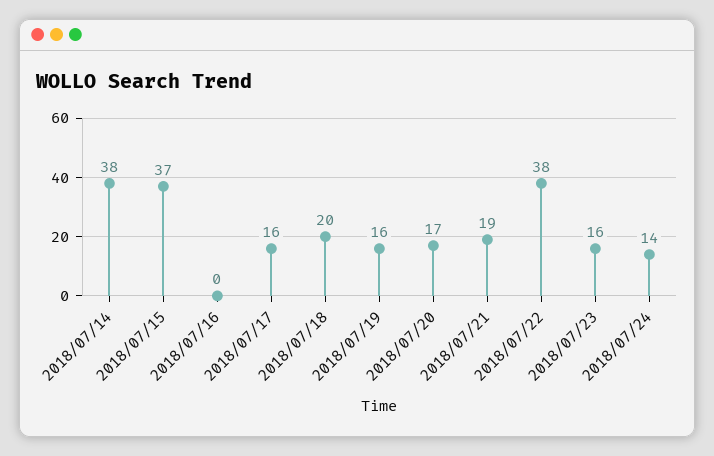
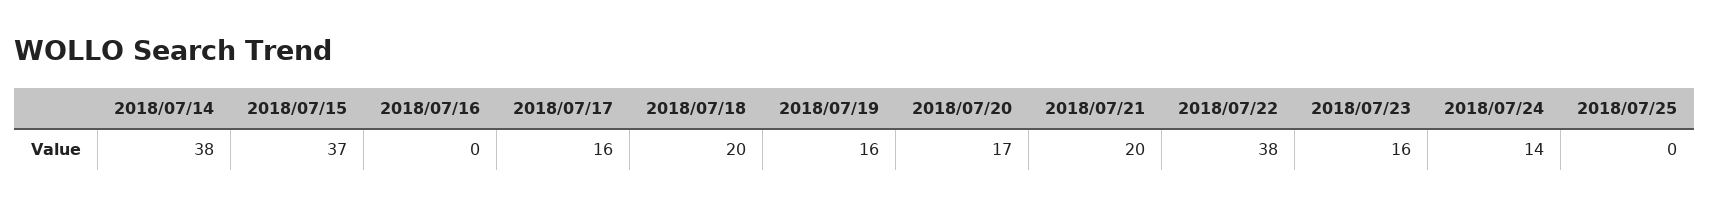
2018/07/21: 19 -> 20
2018/07/25: none -> 0

